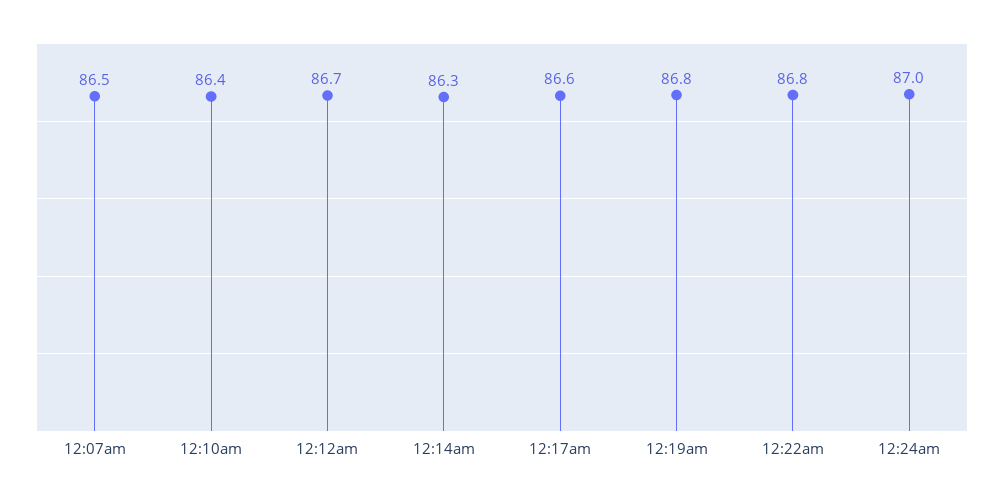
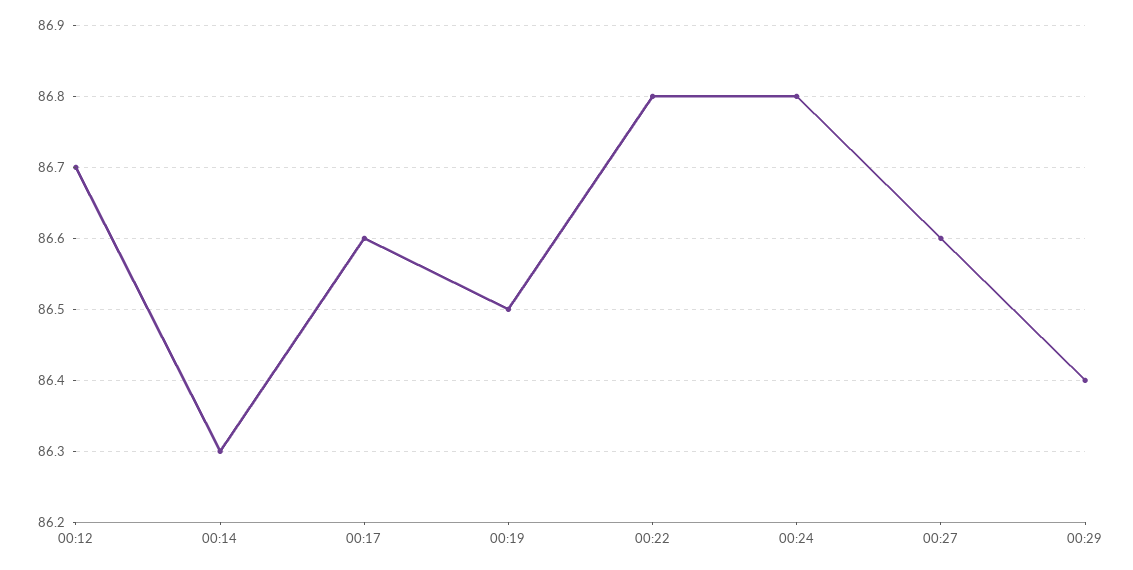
12:07am: 86.5 -> none
12:10am: 86.4 -> none
12:19am: 86.8 -> 86.5
12:24am: 87 -> 86.8
00:27: none -> 86.6
00:29: none -> 86.4

